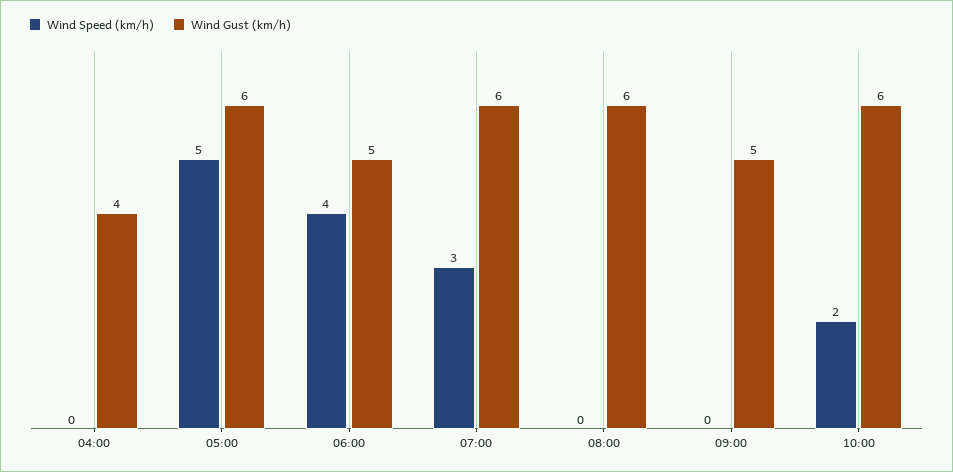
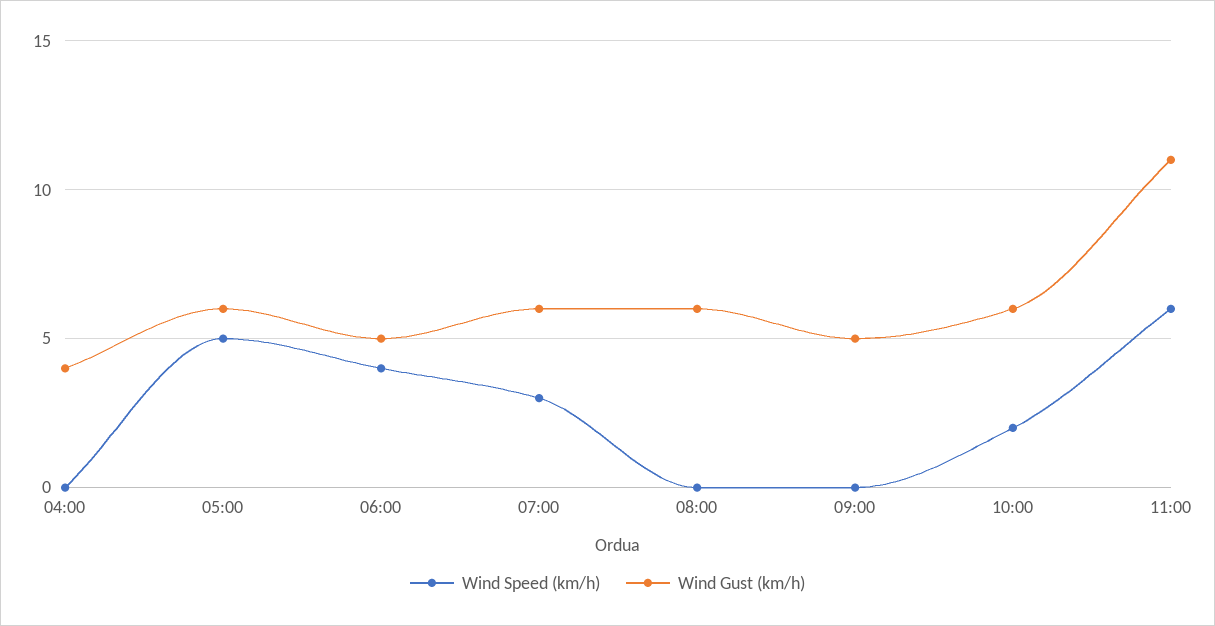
Wind Speed (km/h), 11:00: none -> 6
Wind Gust (km/h), 11:00: none -> 11

